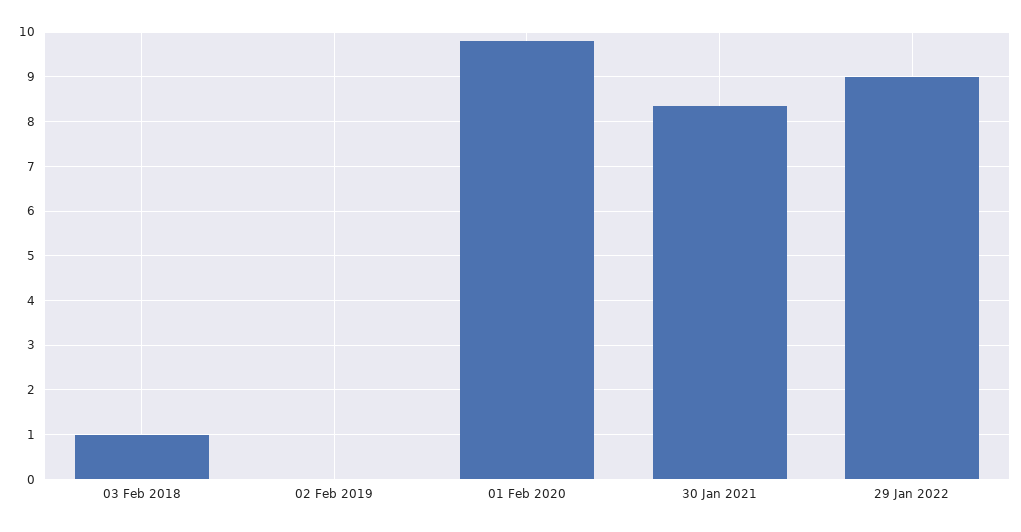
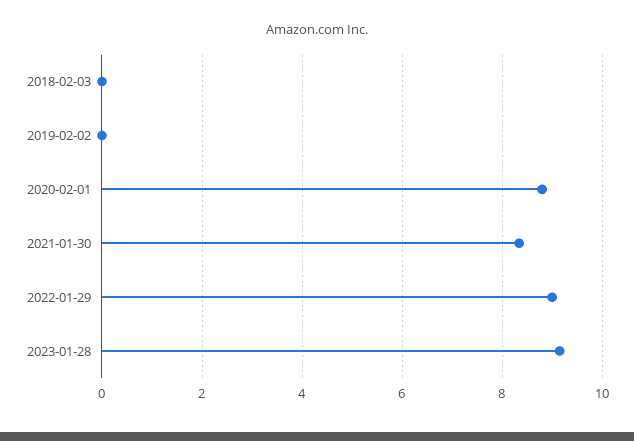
03 Feb 2018: 1 -> 0
01 Feb 2020: 9.8 -> 8.8
2023-01-28: none -> 9.2

